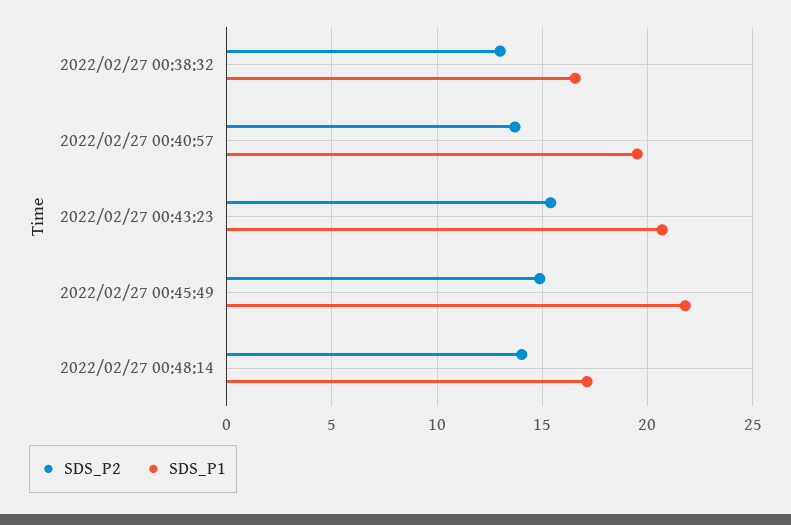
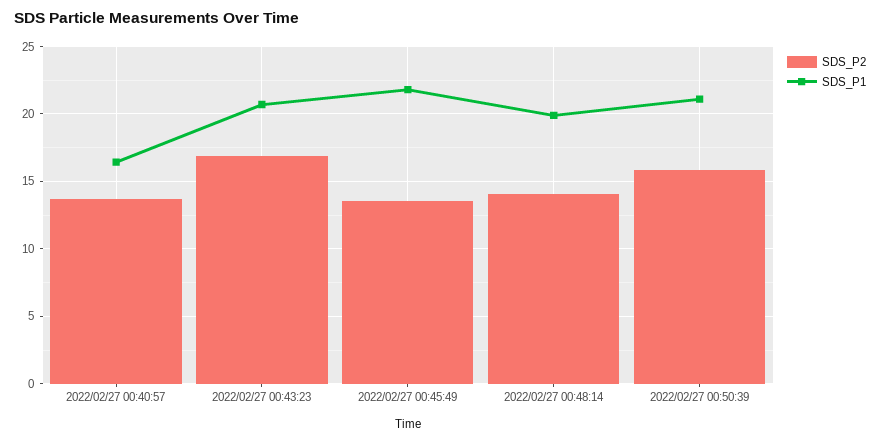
SDS_P2, 2022/02/27 00:38:32: 13 -> none
SDS_P1, 2022/02/27 00:38:32: 16.5 -> none
SDS_P1, 2022/02/27 00:40:57: 19.5 -> 16.5
SDS_P2, 2022/02/27 00:43:23: 15.5 -> 17
SDS_P2, 2022/02/27 00:45:49: 15 -> 13.5
SDS_P1, 2022/02/27 00:48:14: 17 -> 20
SDS_P2, 2022/02/27 00:50:39: none -> 16
SDS_P1, 2022/02/27 00:50:39: none -> 21

